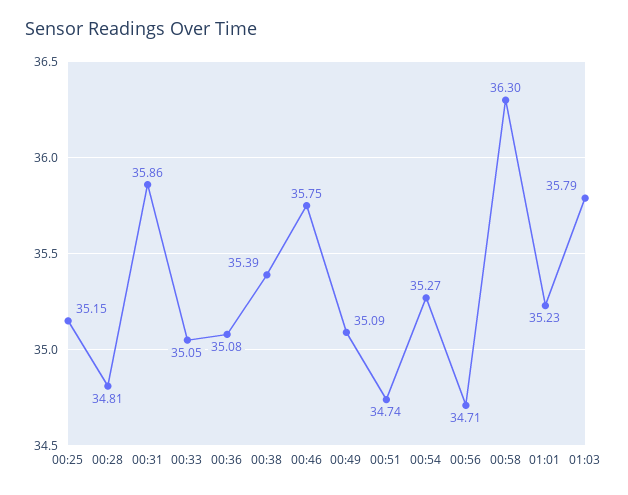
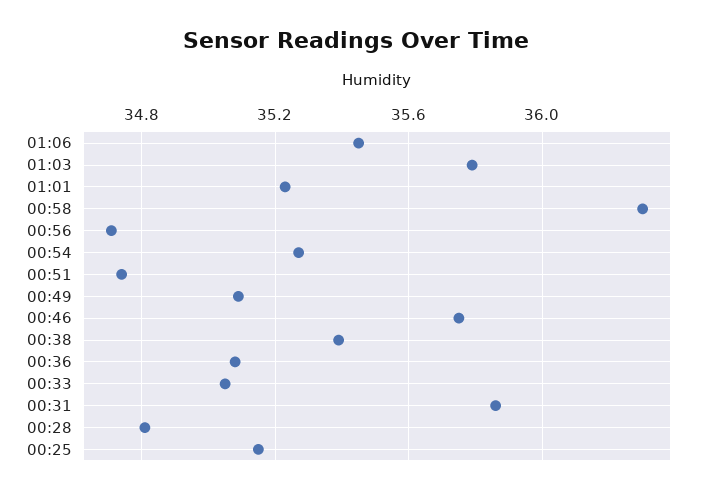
01:06: none -> 35.45

